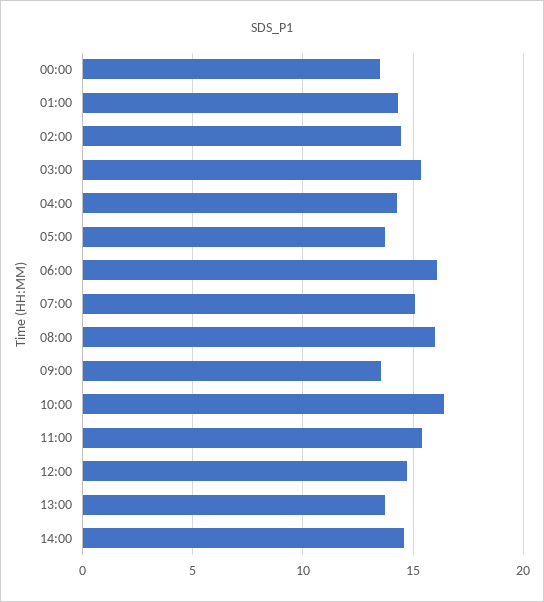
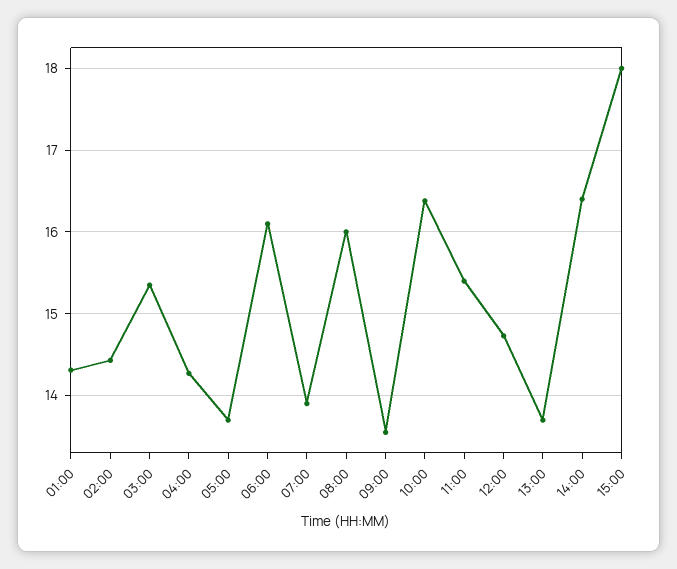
00:00: 13.5 -> none
07:00: 15 -> 13.9
14:00: 14.5 -> 16.4
15:00: none -> 18

